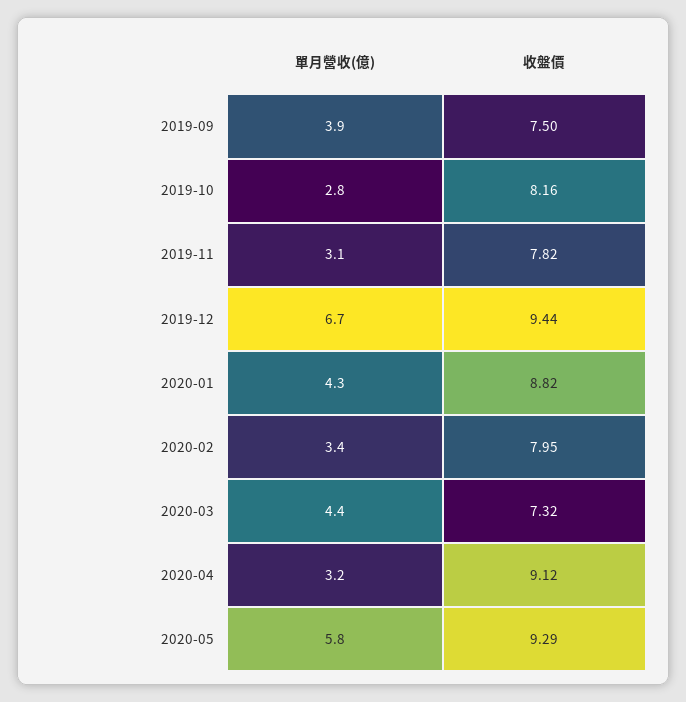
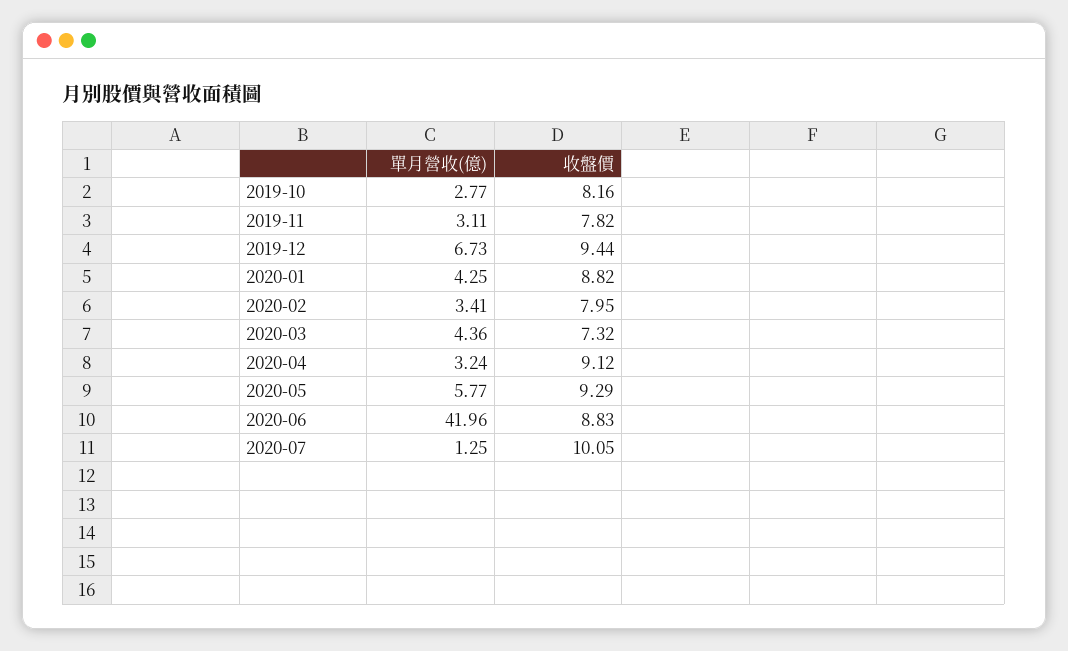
單月營收(億), 2019-09: 3.9 -> none
收盤價, 2019-09: 7.5 -> none
單月營收(億), 2020-06: none -> 41.96
收盤價, 2020-06: none -> 8.83
單月營收(億), 2020-07: none -> 1.25
收盤價, 2020-07: none -> 10.05

